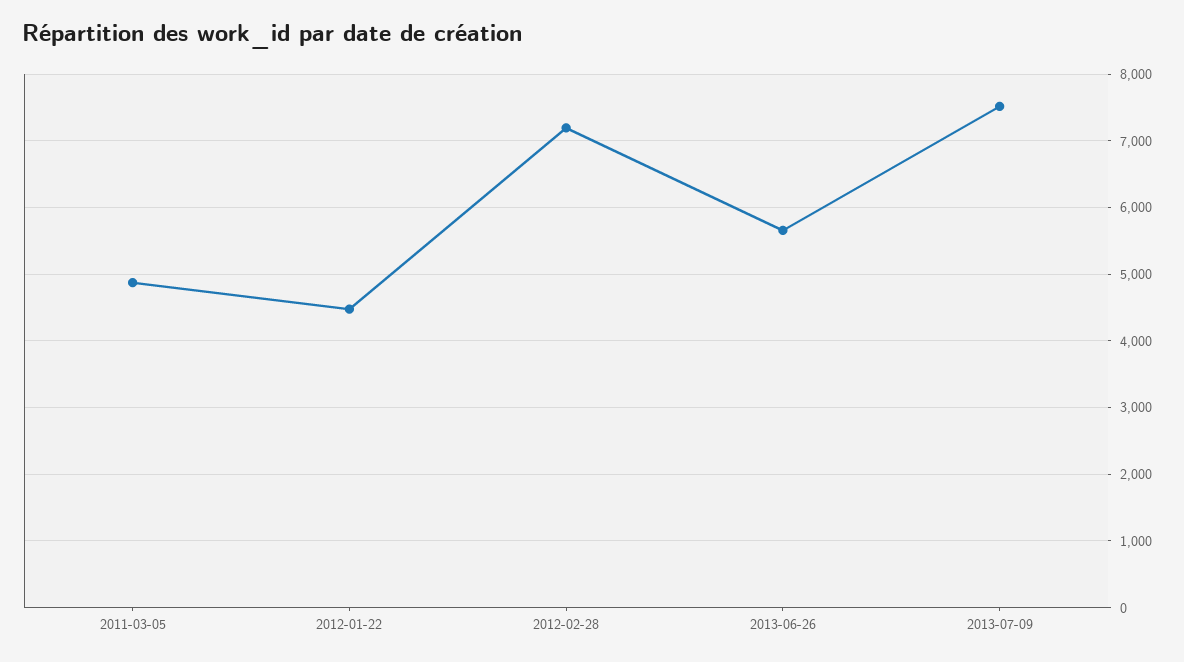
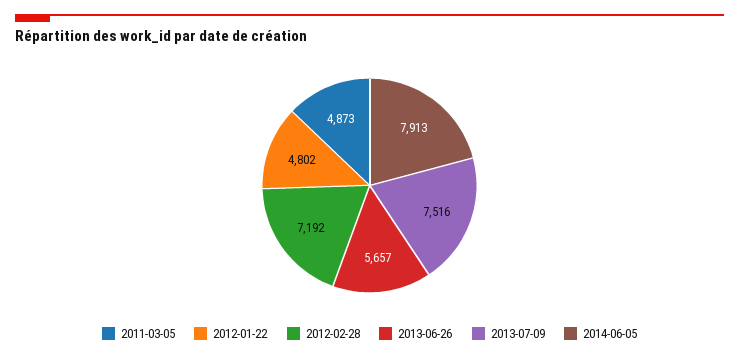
2012-01-22: 4500 -> 4802
2014-06-05: none -> 7913

